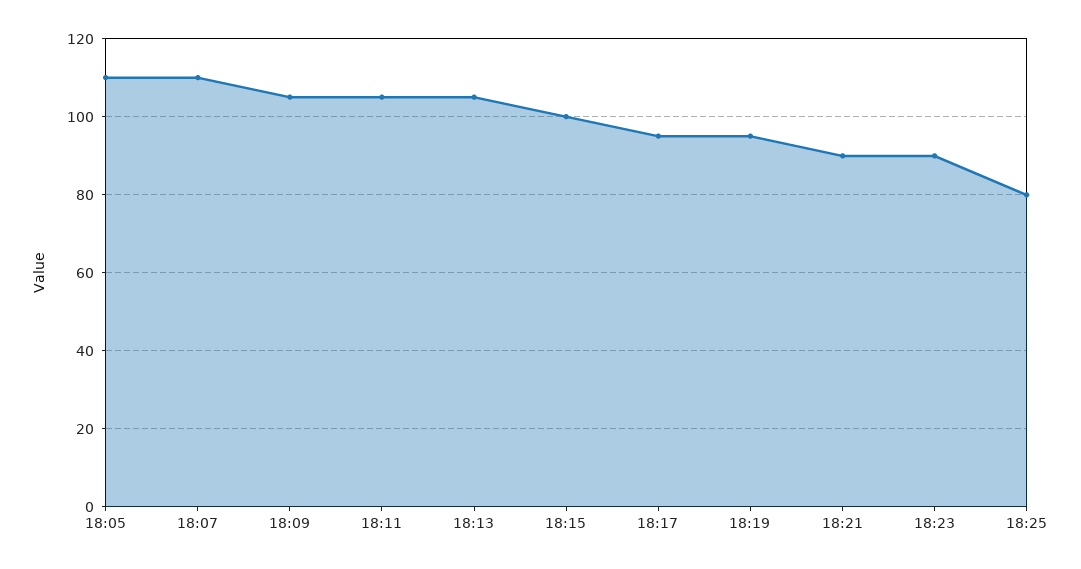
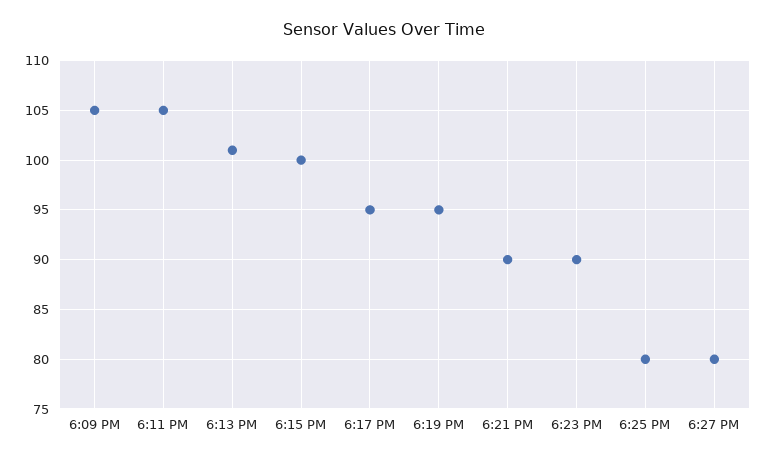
18:05: 110 -> none
18:07: 110 -> none
18:13: 105 -> 101
6:27 PM: none -> 80

